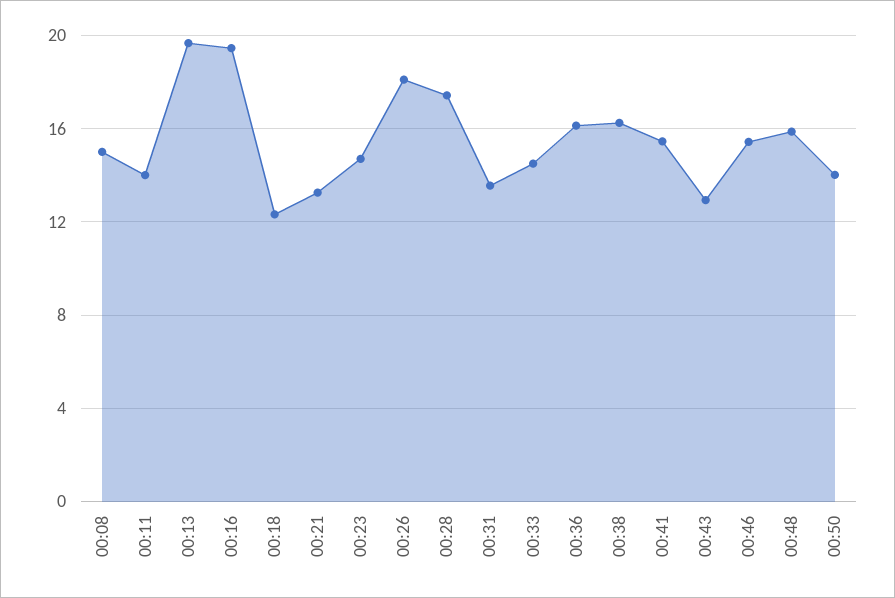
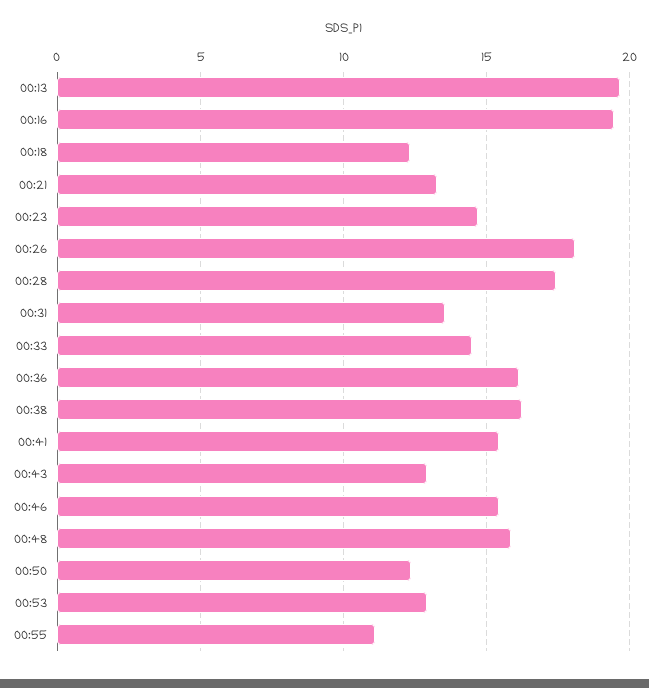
00:08: 15 -> none
00:11: 14 -> none
00:50: 14 -> 12.5
00:53: none -> 13
00:55: none -> 11

